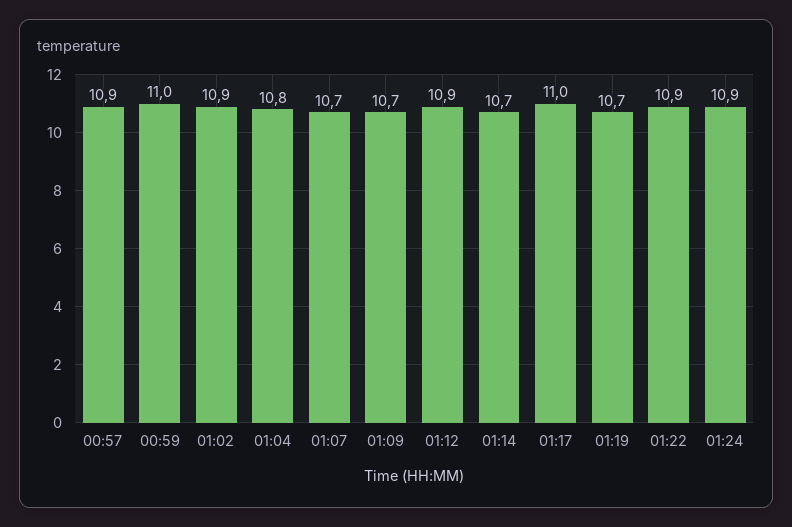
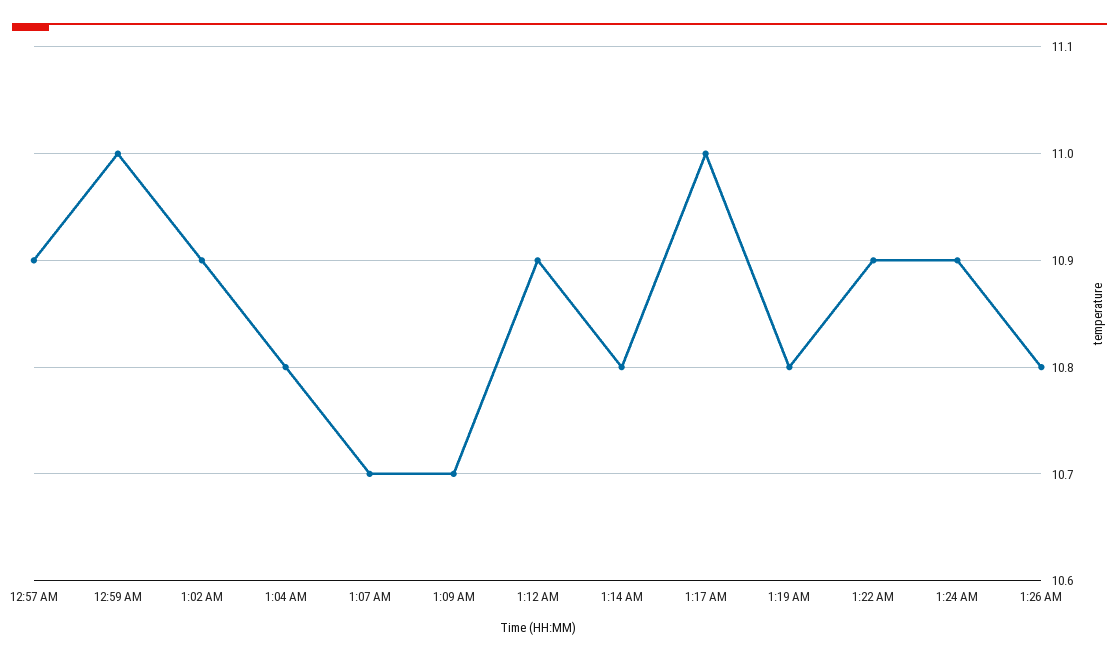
01:14: 10.7 -> 10.8
01:19: 10.7 -> 10.8
1:26 AM: none -> 10.8

